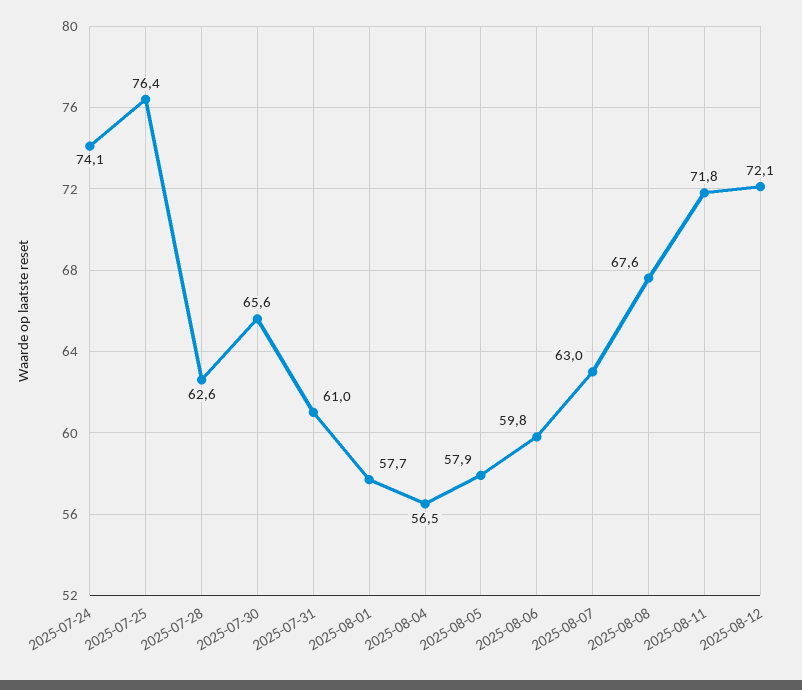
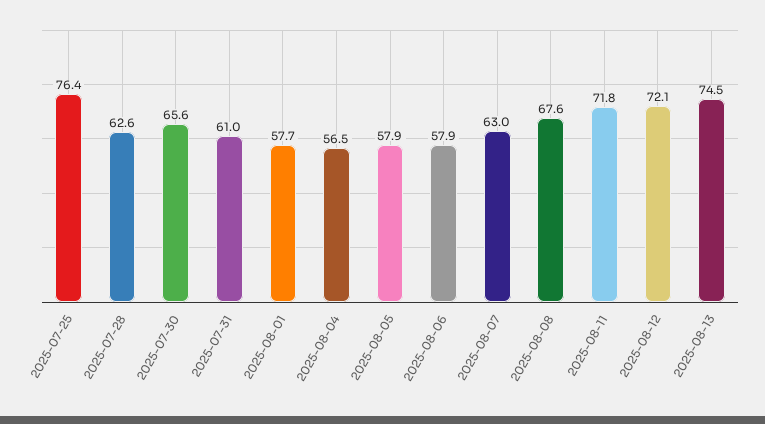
2025-07-24: 74.1 -> none
2025-08-06: 59.8 -> 57.9
2025-08-13: none -> 74.5

